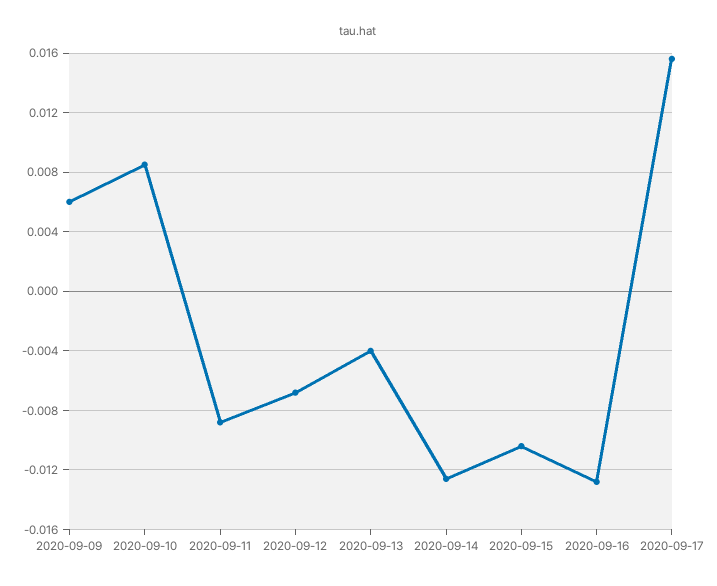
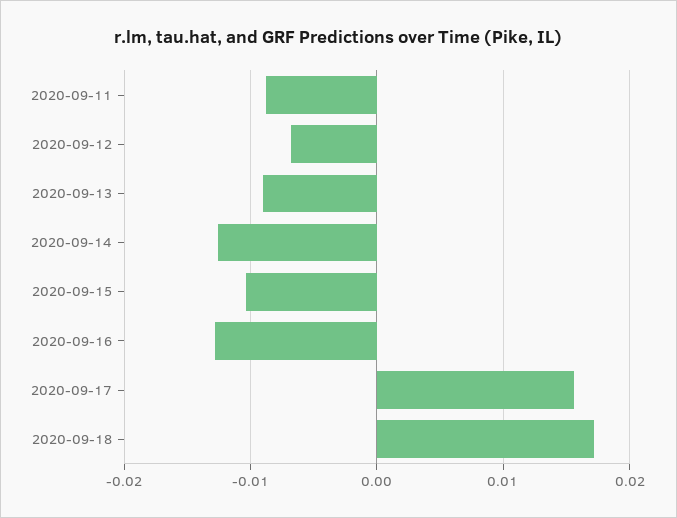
2020-09-09: 0.006 -> none
2020-09-10: 0.0085 -> none
2020-09-13: -0.004 -> -0.009
2020-09-18: none -> 0.017

